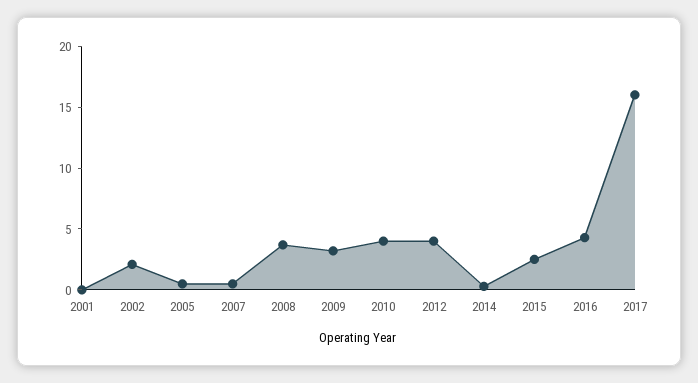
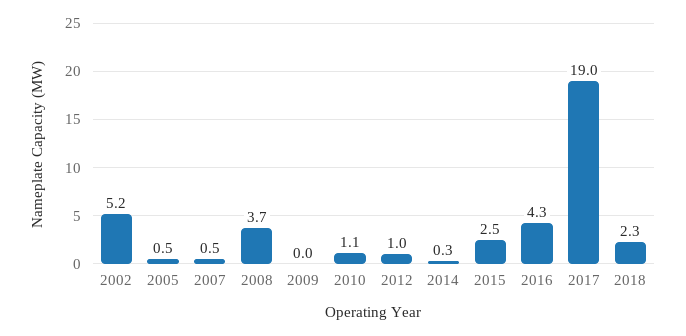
2001: 0 -> none
2002: 2 -> 5.2
2009: 3 -> 0
2010: 4 -> 1.1
2012: 4 -> 1
2017: 16 -> 19
2018: none -> 2.3

